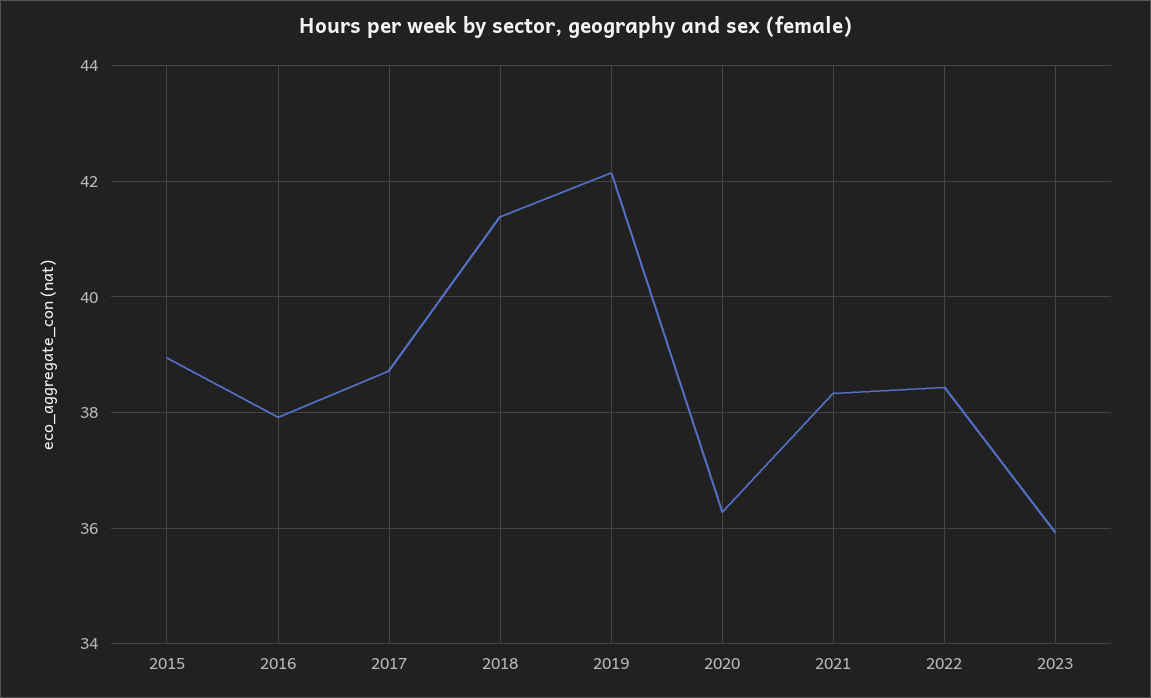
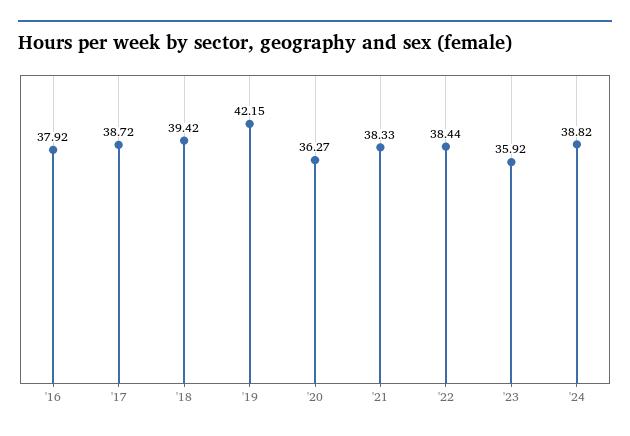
2015: 39 -> none
2018: 41.4 -> 39.42
'24: none -> 38.82

